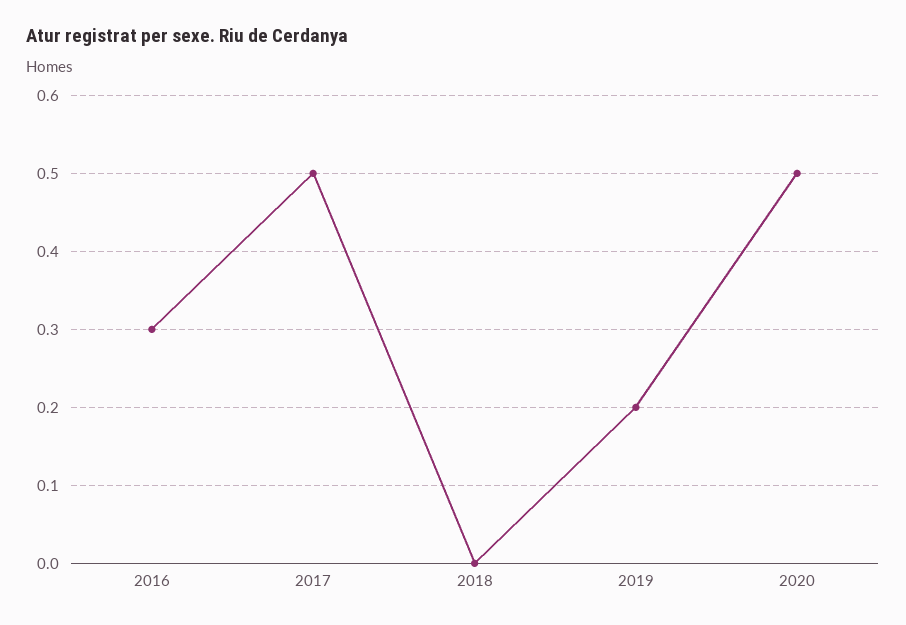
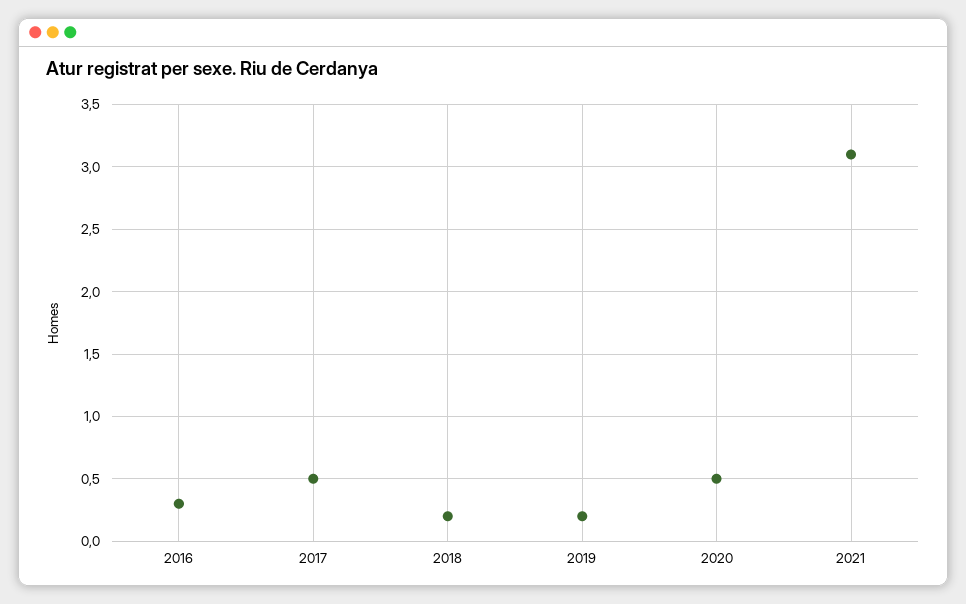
2018: 0 -> 0.2
2021: none -> 3.1

